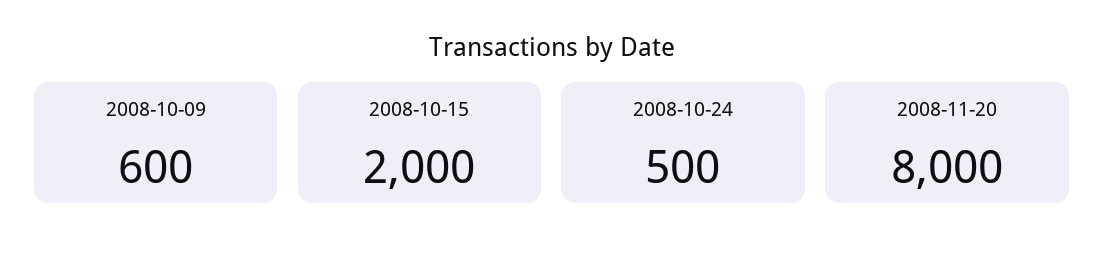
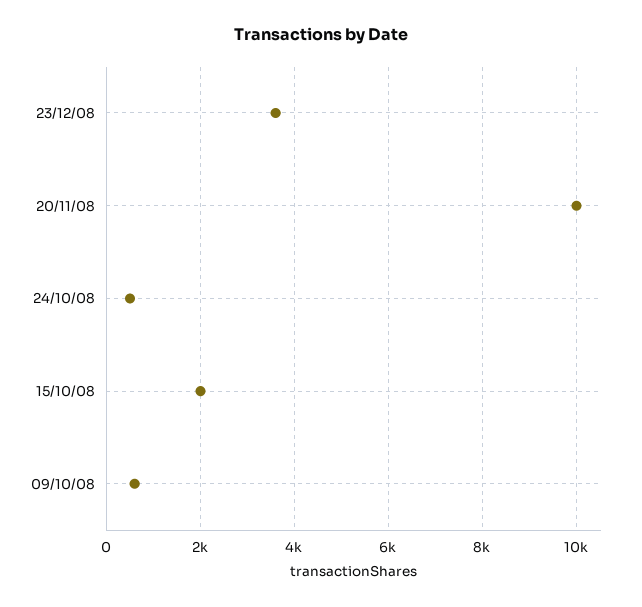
2008-11-20: 8000 -> 10000
23/12/08: none -> 3600

